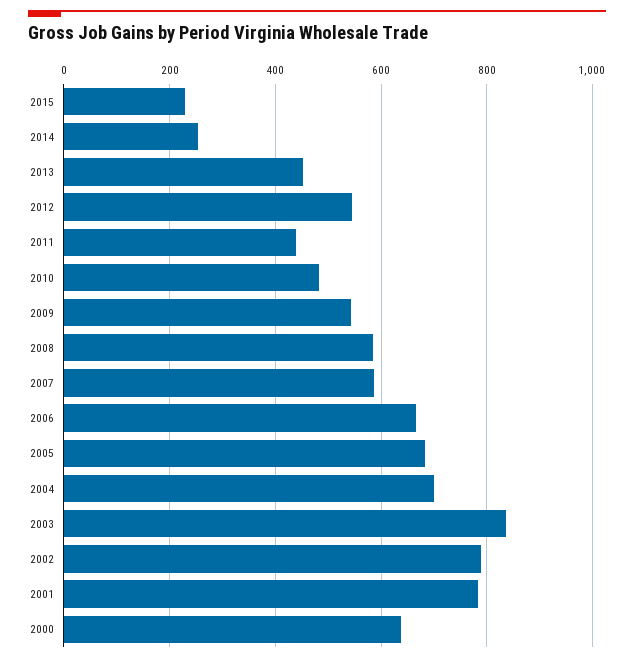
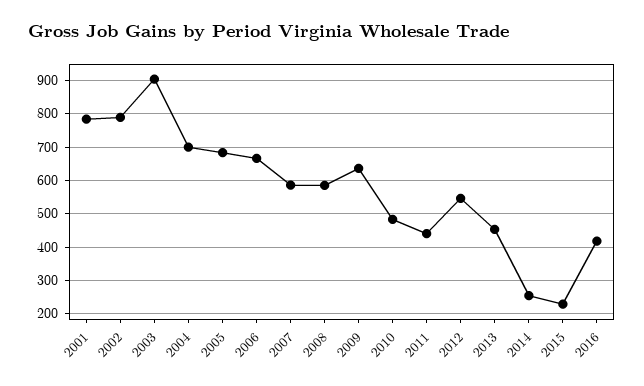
2009: 540 -> 640
2003: 840 -> 900
2000: 640 -> none
2016: none -> 420

